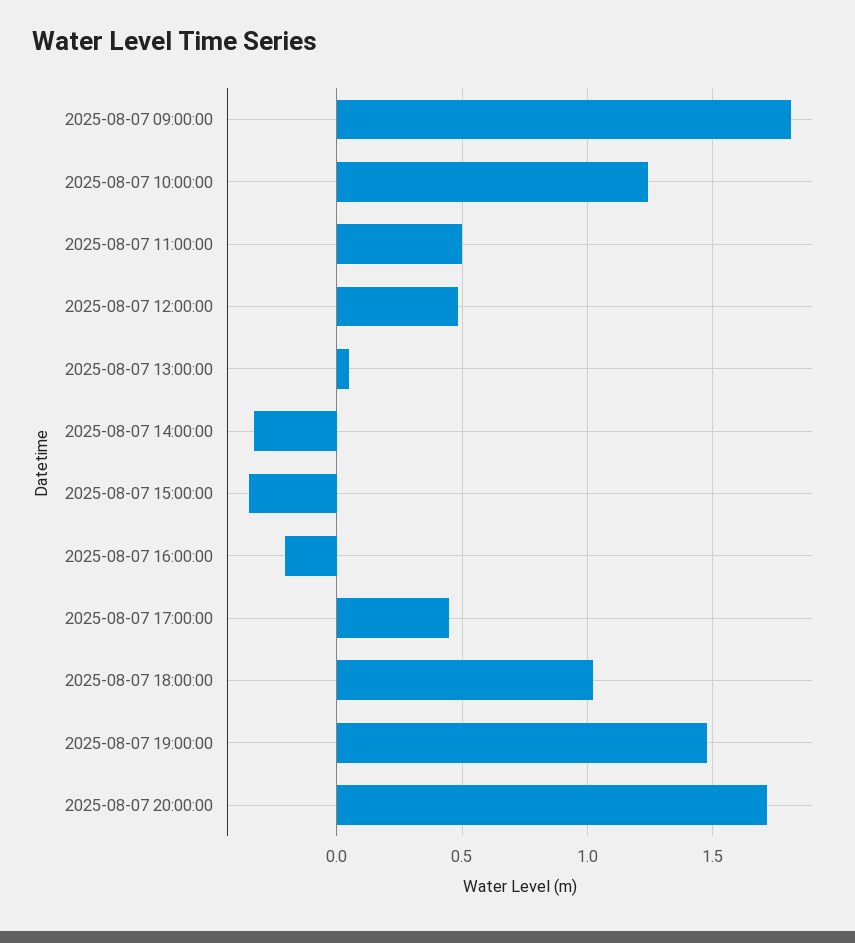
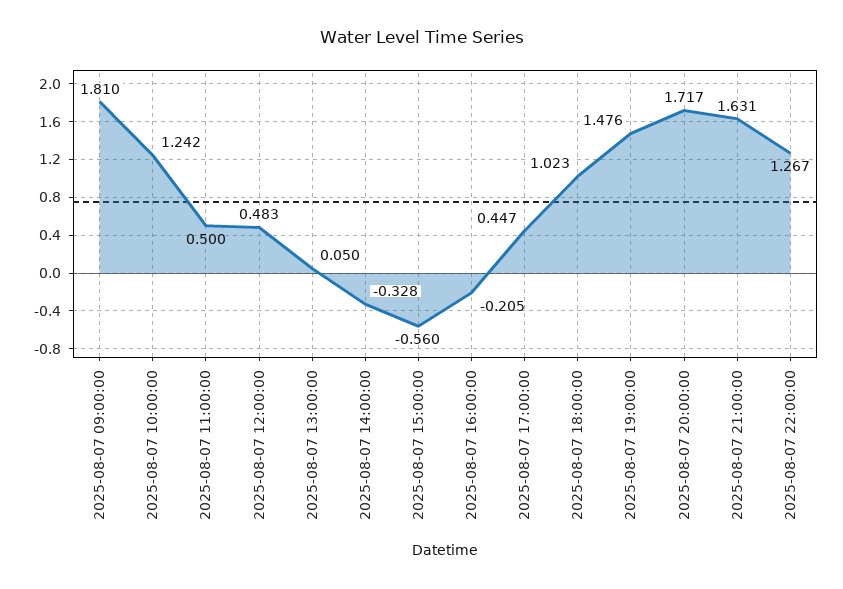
2025-08-07 15:00:00: -0.35 -> -0.56
2025-08-07 21:00:00: none -> 1.631
2025-08-07 22:00:00: none -> 1.267

